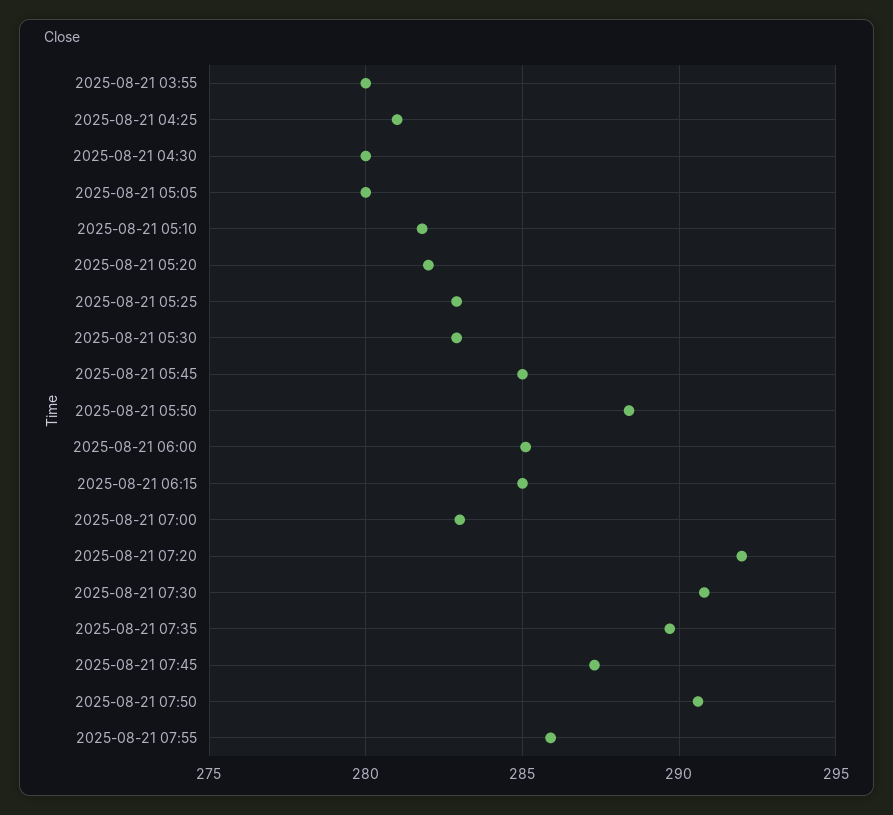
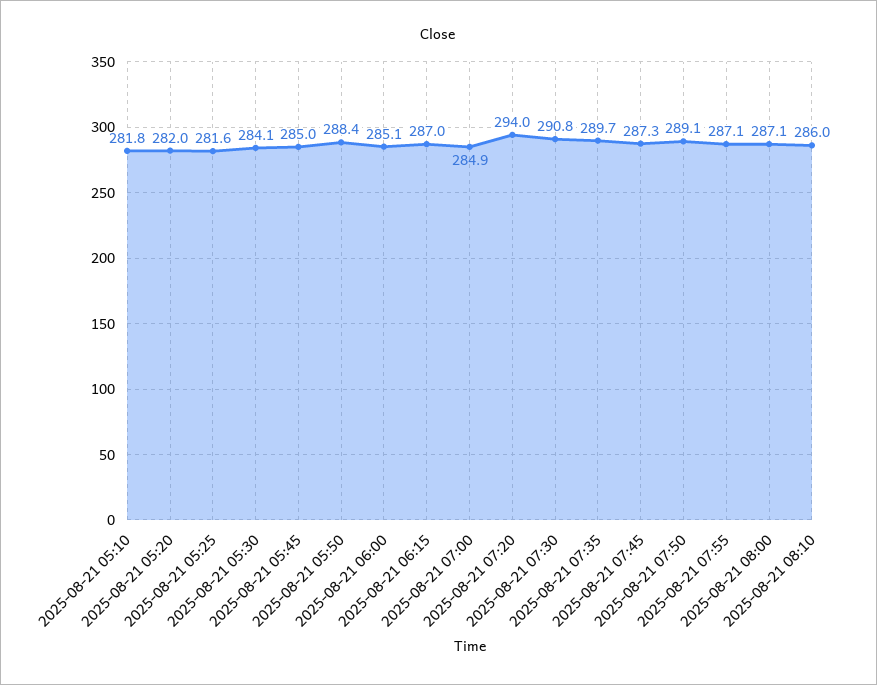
2025-08-21 03:55: 280 -> none
2025-08-21 04:25: 281 -> none
2025-08-21 04:30: 280 -> none
2025-08-21 05:05: 280 -> none
2025-08-21 05:25: 283 -> 281.6
2025-08-21 05:30: 283 -> 284.1
2025-08-21 06:15: 285 -> 287
2025-08-21 07:00: 283 -> 284.9
2025-08-21 07:20: 292 -> 294
2025-08-21 07:50: 290.5 -> 289.1
2025-08-21 07:55: 286 -> 287.1
2025-08-21 08:00: none -> 287.1
2025-08-21 08:10: none -> 286

